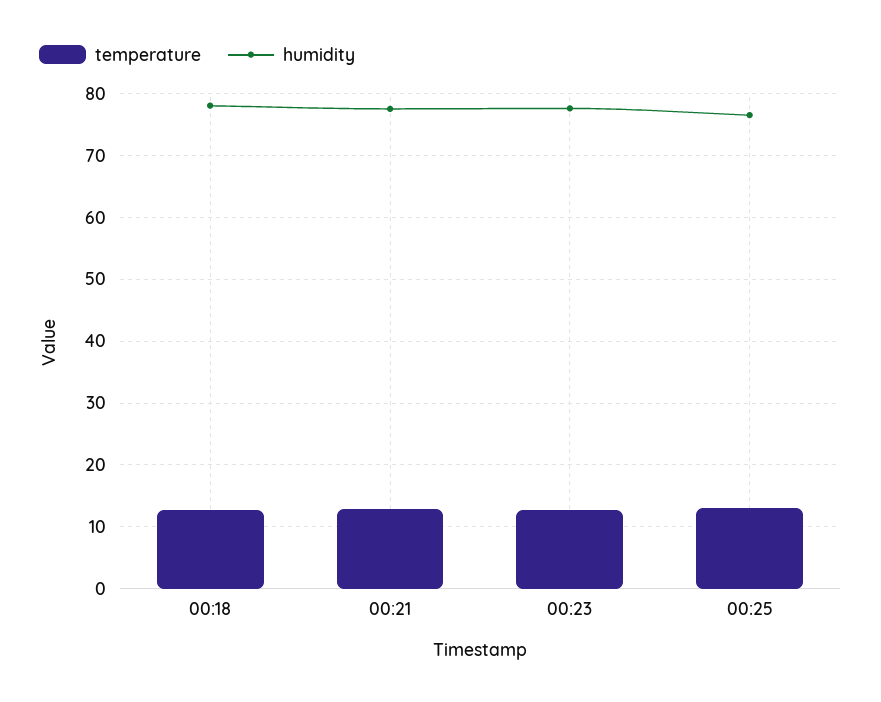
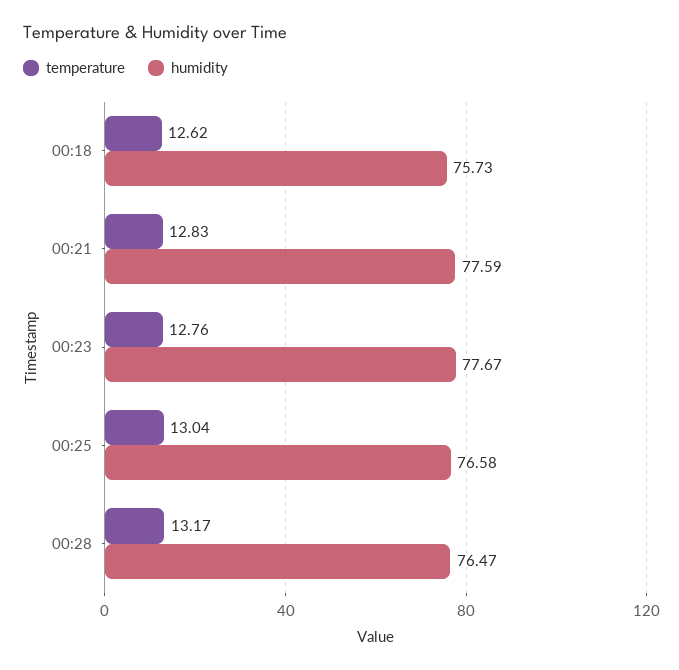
humidity, 00:18: 78 -> 75.73
temperature, 00:28: none -> 13.17
humidity, 00:28: none -> 76.47

